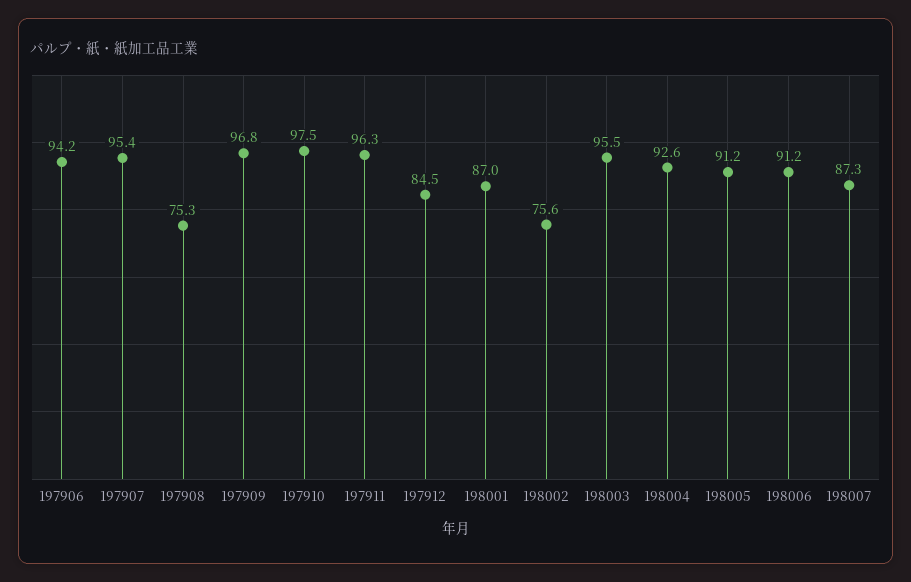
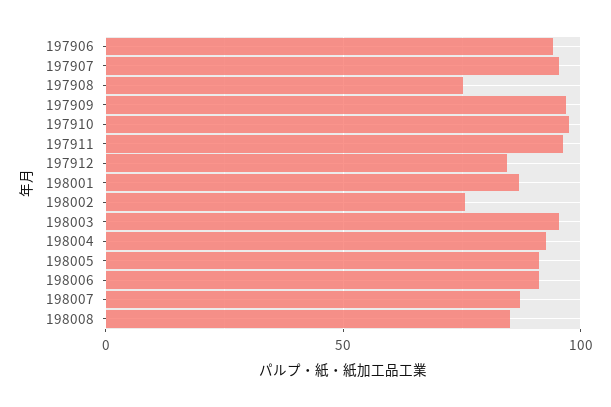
198008: none -> 85

